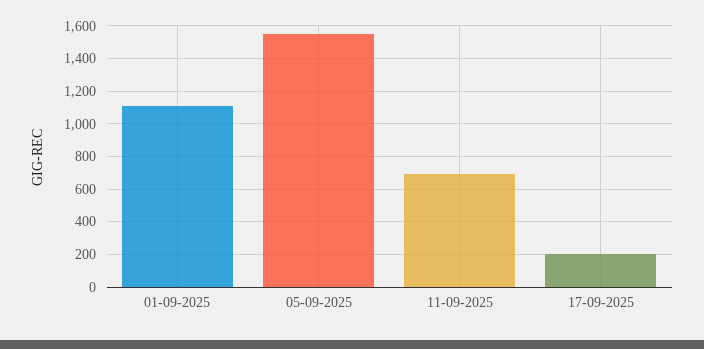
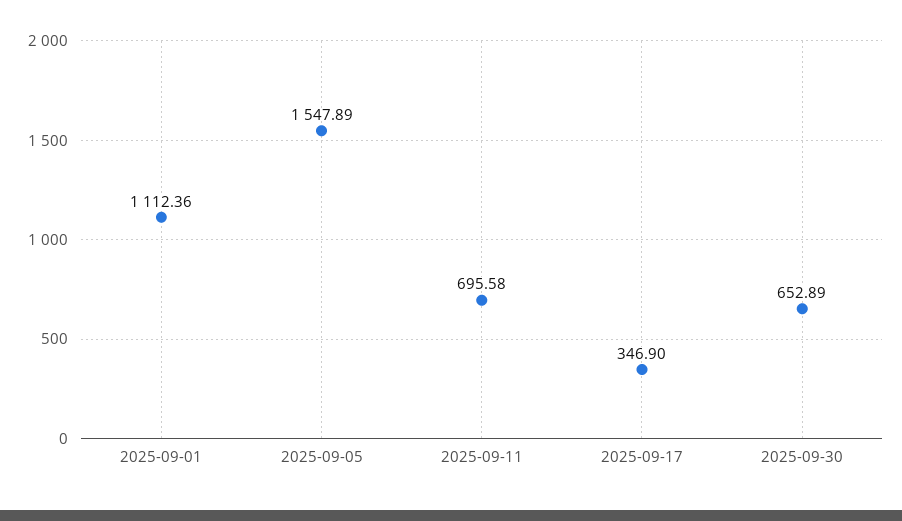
17-09-2025: 200 -> 346.9
2025-09-30: none -> 652.89

